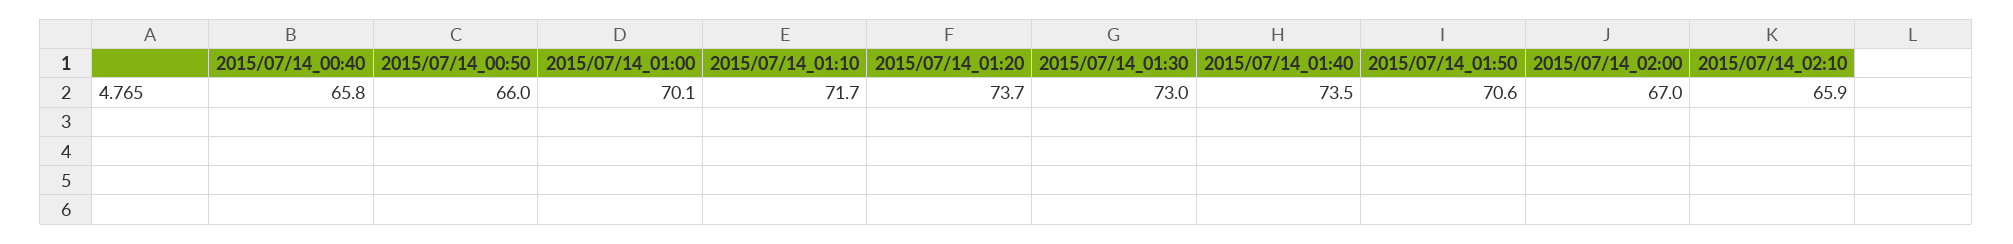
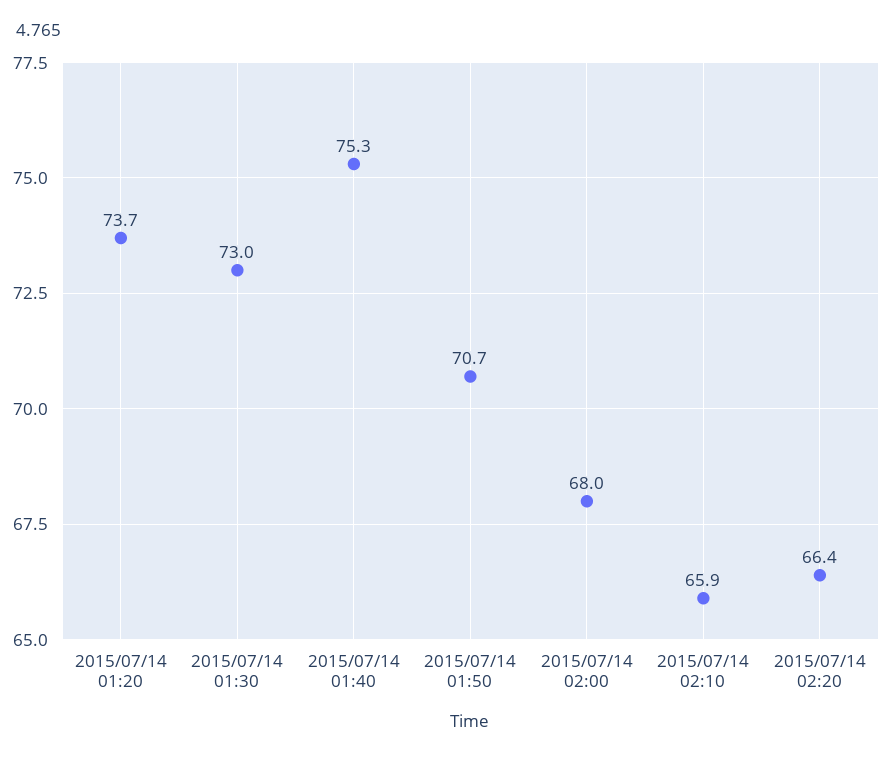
2015/07/14_00:40: 65.8 -> none
2015/07/14_00:50: 66 -> none
2015/07/14_01:00: 70.1 -> none
2015/07/14_01:10: 71.7 -> none
2015/07/14_01:40: 73.5 -> 75.3
2015/07/14_01:50: 70.6 -> 70.7
2015/07/14_02:00: 67 -> 68
2015/07/14 02:20: none -> 66.4

